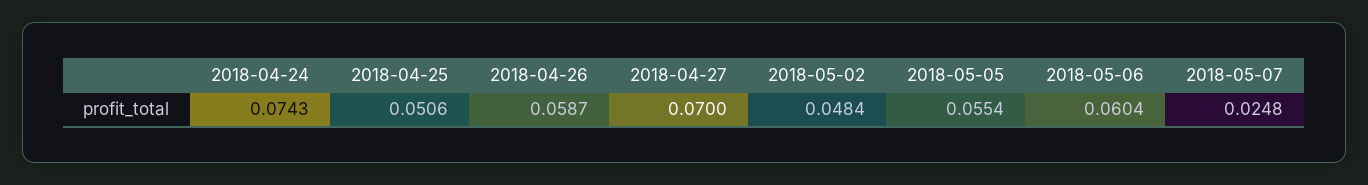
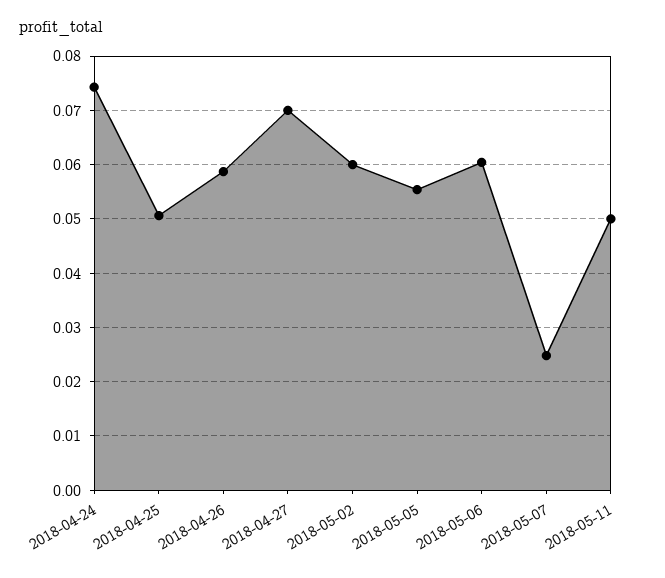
2018-05-02: 0.0484 -> 0.06
2018-05-11: none -> 0.05

